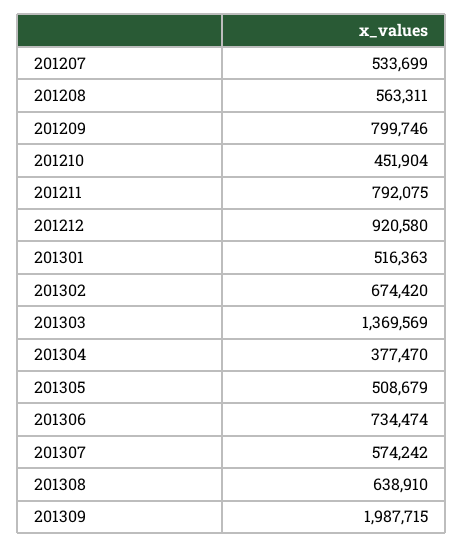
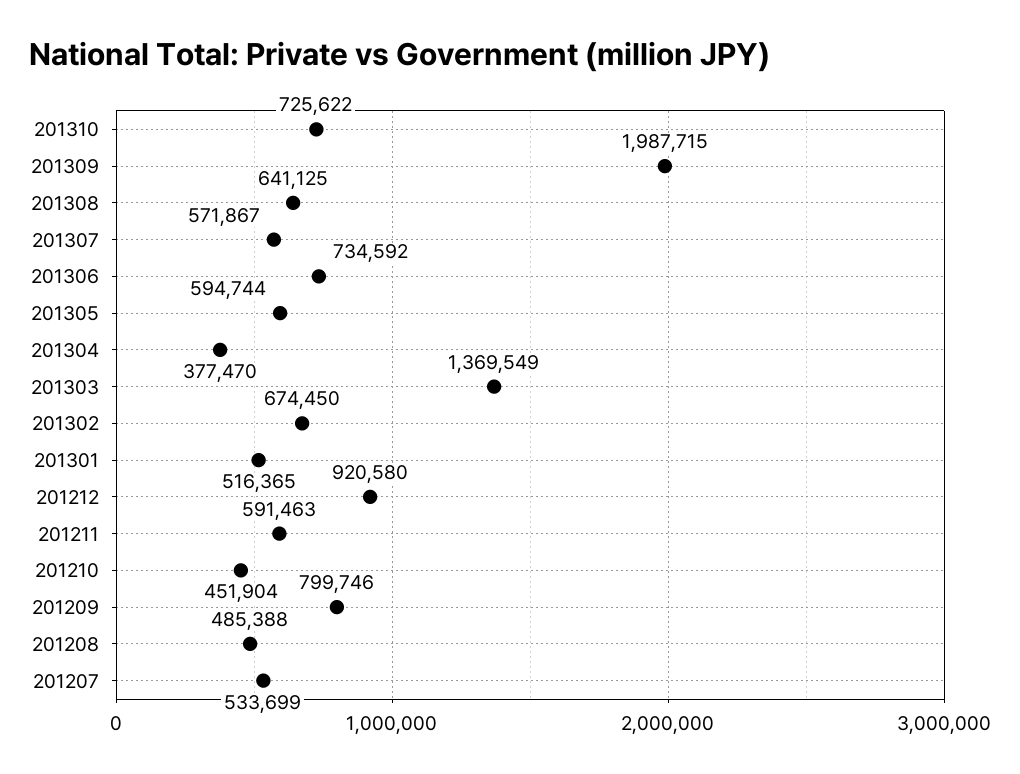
201208: 563311 -> 485388
201211: 792075 -> 591463
201301: 516363 -> 516365
201302: 674420 -> 674450
201303: 1369569 -> 1369549
201305: 508679 -> 594744
201306: 734474 -> 734592
201307: 574242 -> 571867
201308: 638910 -> 641125
201310: none -> 725622

